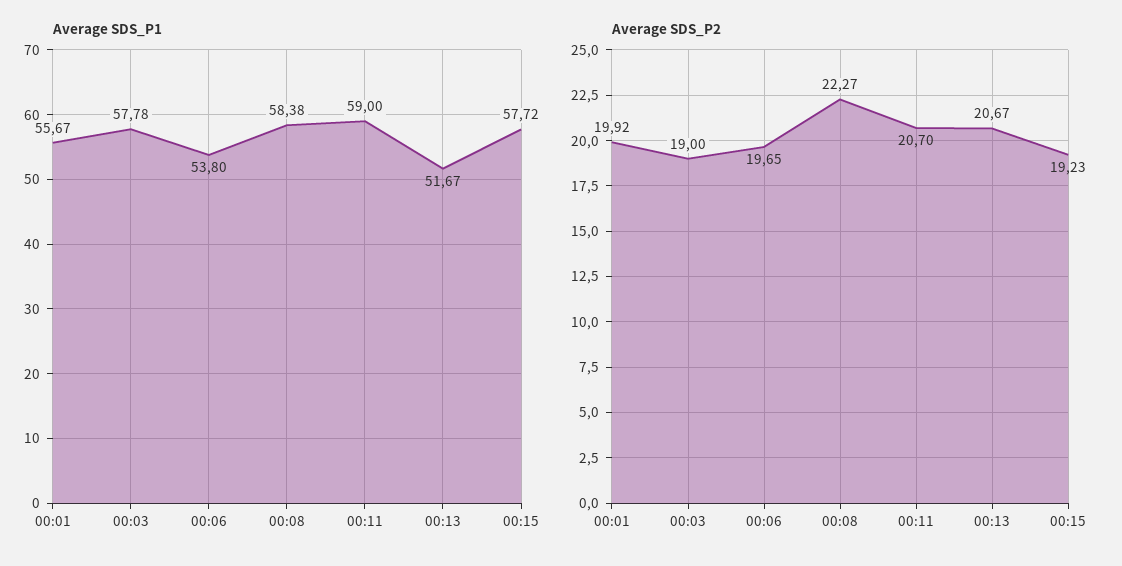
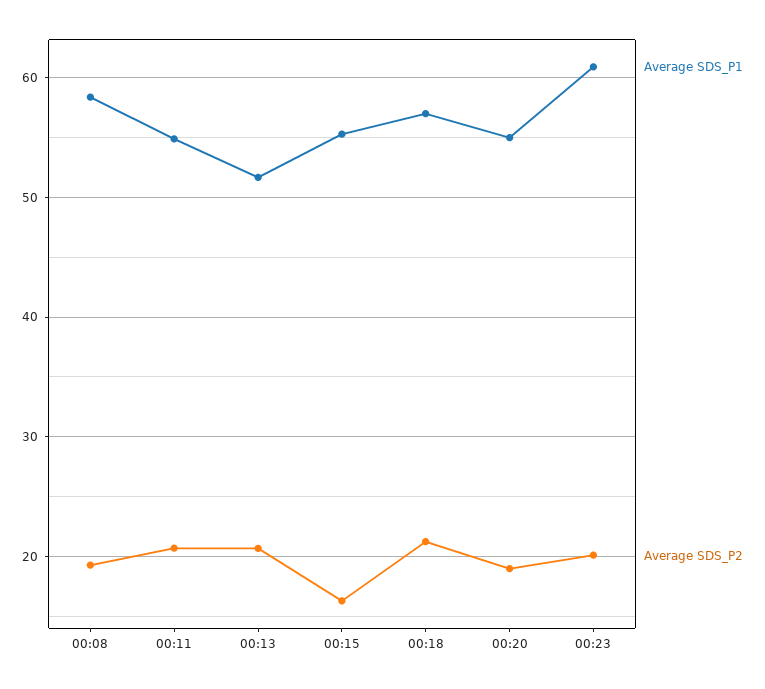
Average SDS_P1, 00:01: 55.67 -> none
Average SDS_P1, 00:03: 57.78 -> none
Average SDS_P1, 00:06: 53.8 -> none
Average SDS_P1, 00:11: 59 -> 55
Average SDS_P1, 00:15: 57.72 -> 55
Average SDS_P2, 00:01: 19.92 -> none
Average SDS_P2, 00:03: 19 -> none
Average SDS_P2, 00:06: 19.65 -> none
Average SDS_P2, 00:08: 22.27 -> 19
Average SDS_P2, 00:15: 19.23 -> 16
Average SDS_P1, 00:18: none -> 57
Average SDS_P2, 00:18: none -> 21
Average SDS_P1, 00:20: none -> 55
Average SDS_P2, 00:20: none -> 19
Average SDS_P1, 00:23: none -> 61
Average SDS_P2, 00:23: none -> 20

